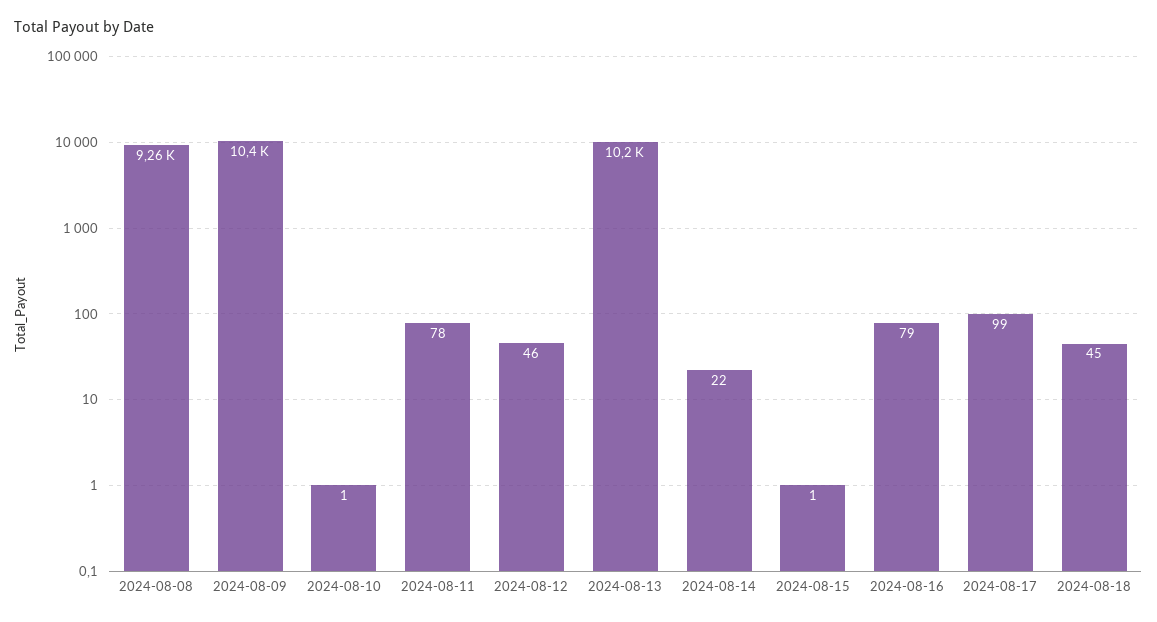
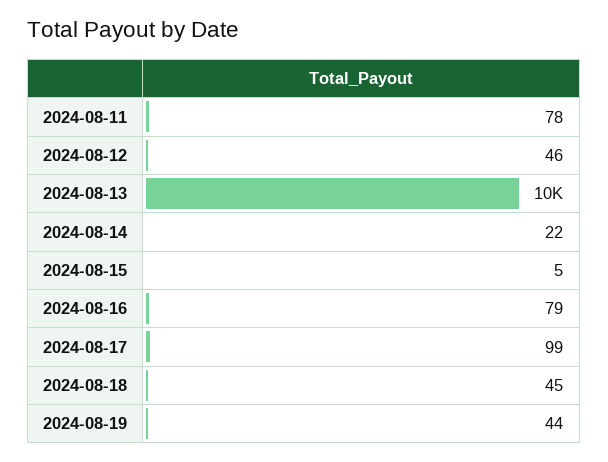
2024-08-08: 9260 -> none
2024-08-09: 10400 -> none
2024-08-10: 1 -> none
2024-08-15: 1 -> 5
2024-08-19: none -> 44

